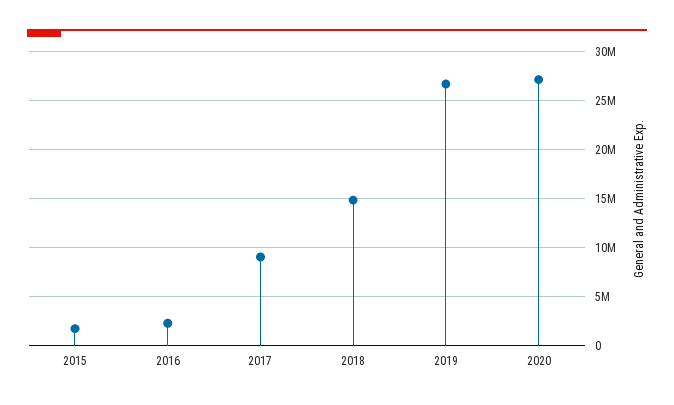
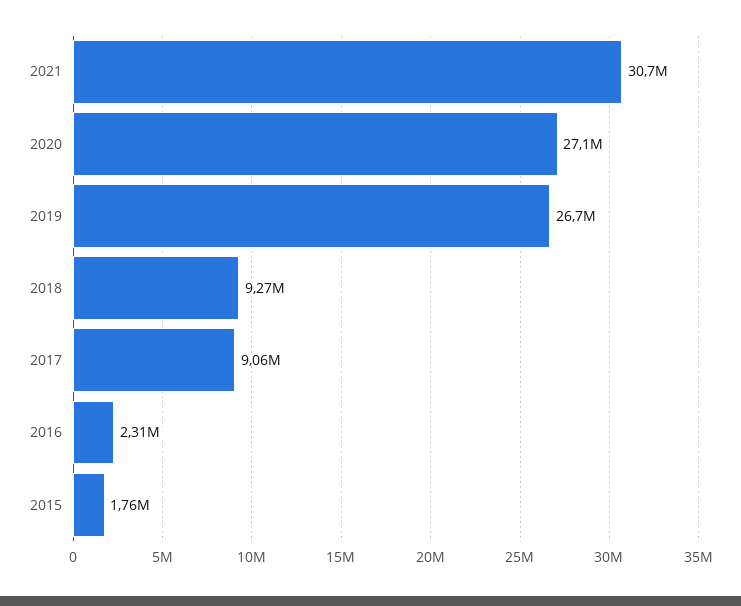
2018: 15000000 -> 9270000
2021: none -> 30700000

